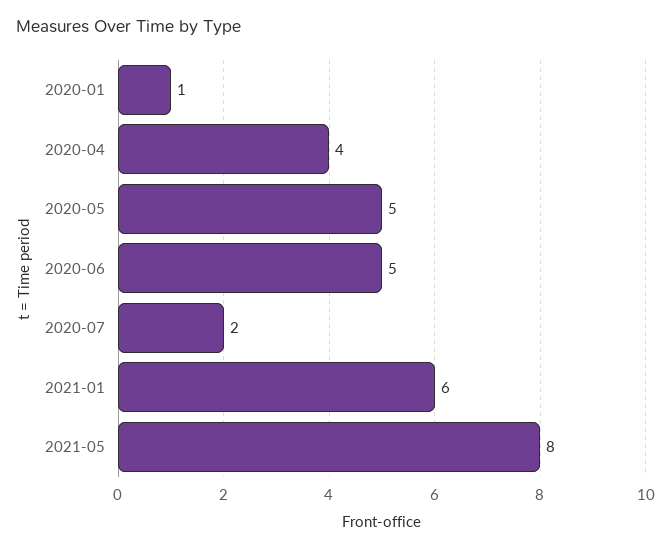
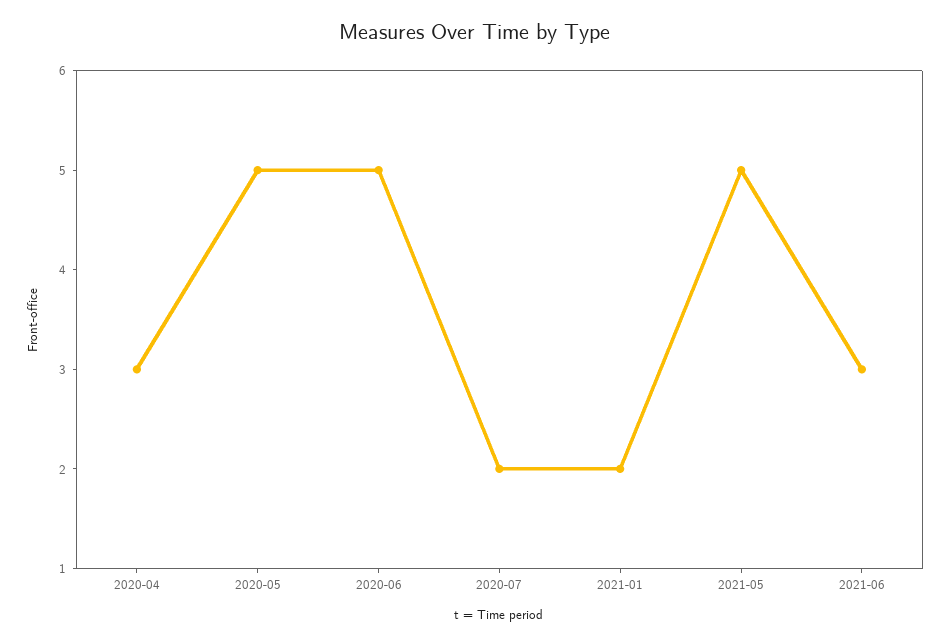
2020-01: 1 -> none
2020-04: 4 -> 3
2021-01: 6 -> 2
2021-05: 8 -> 5
2021-06: none -> 3

